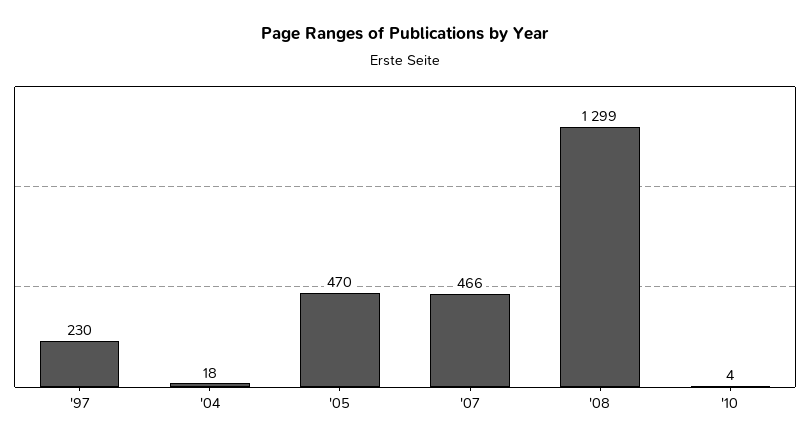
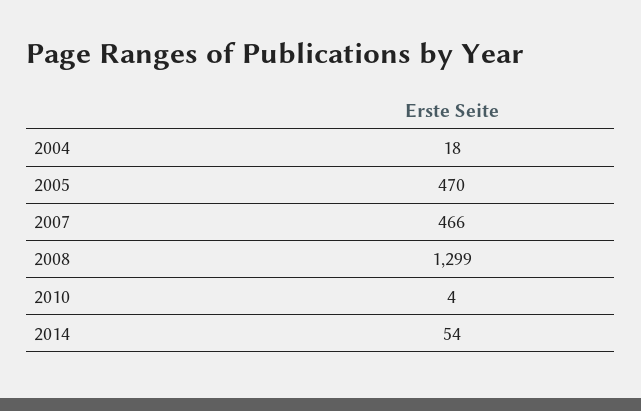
'97: 230 -> none
2014: none -> 54

